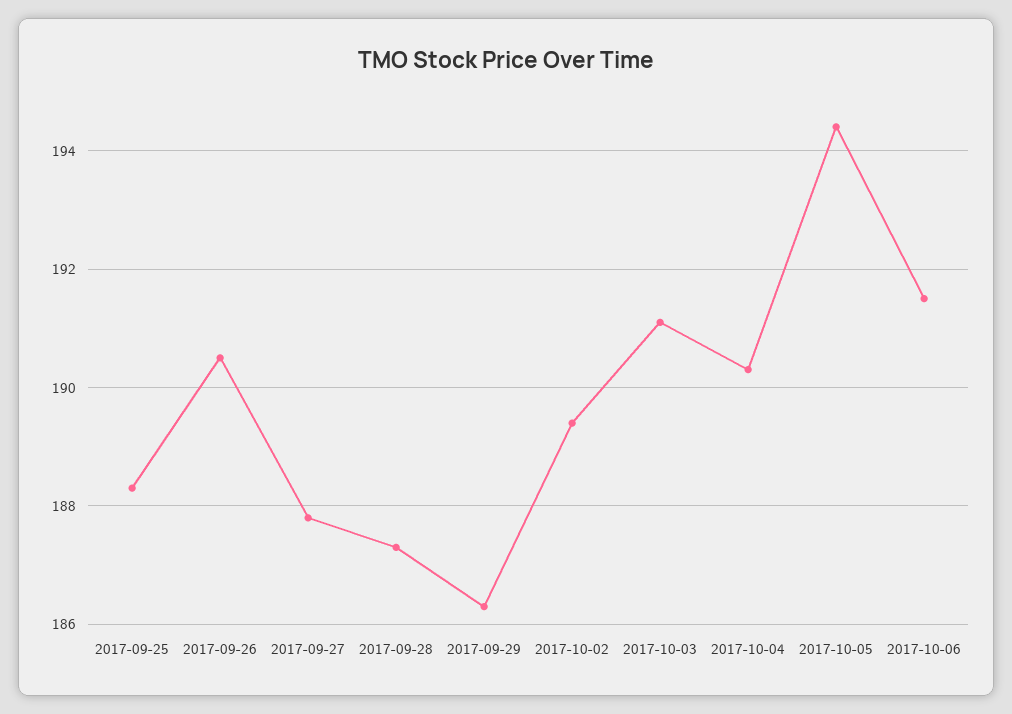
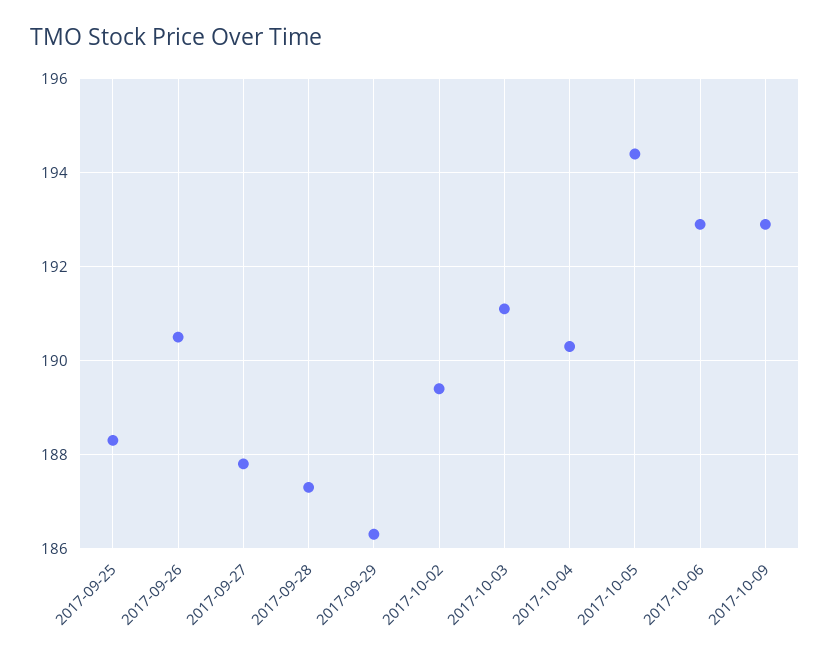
2017-10-06: 191.5 -> 193
2017-10-09: none -> 193

